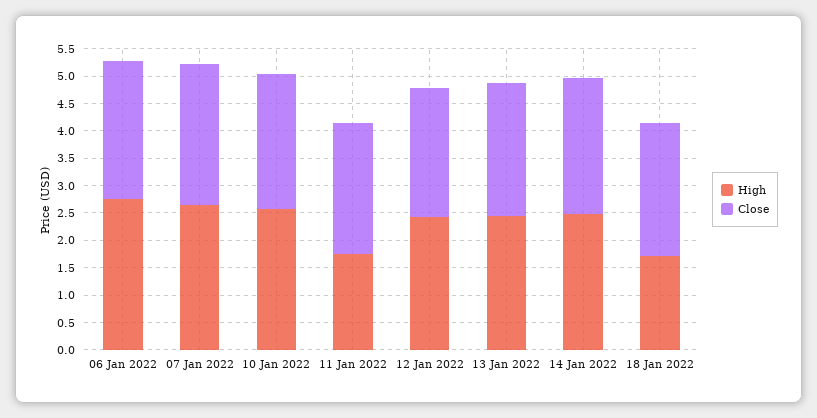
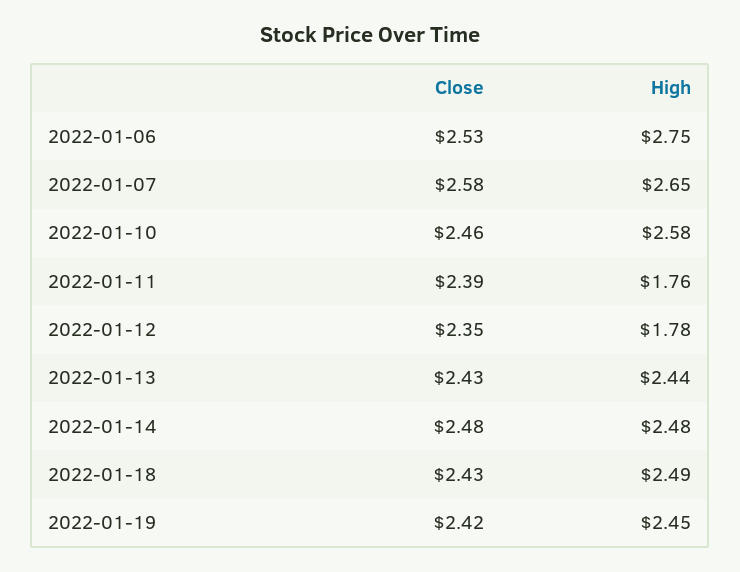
High, 12 Jan 2022: 2.5 -> 1.78
High, 18 Jan 2022: 1.75 -> 2.49
Close, 2022-01-19: none -> 2.42
High, 2022-01-19: none -> 2.45

